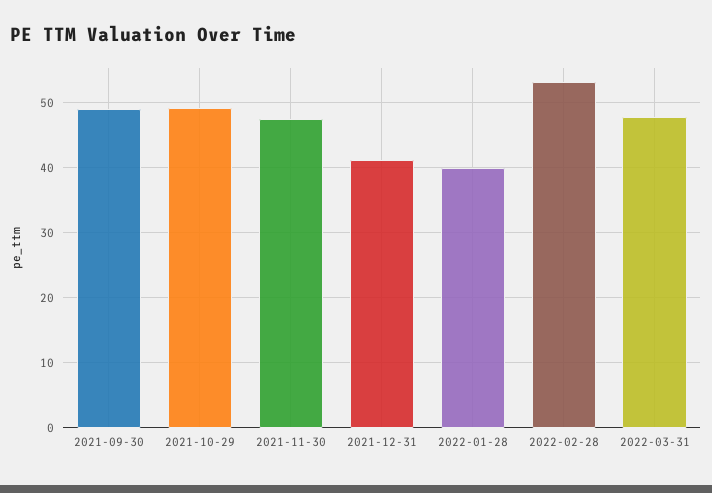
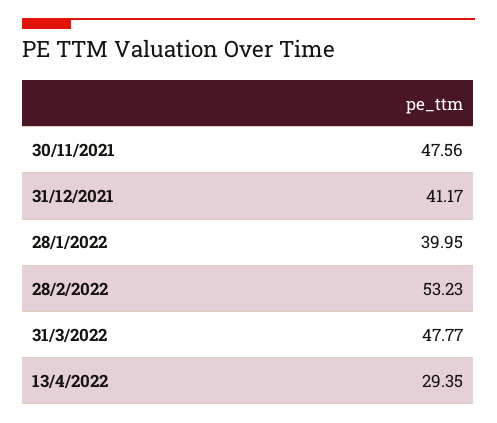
2021-09-30: 49 -> none
2021-10-29: 49 -> none
13/4/2022: none -> 29.35

